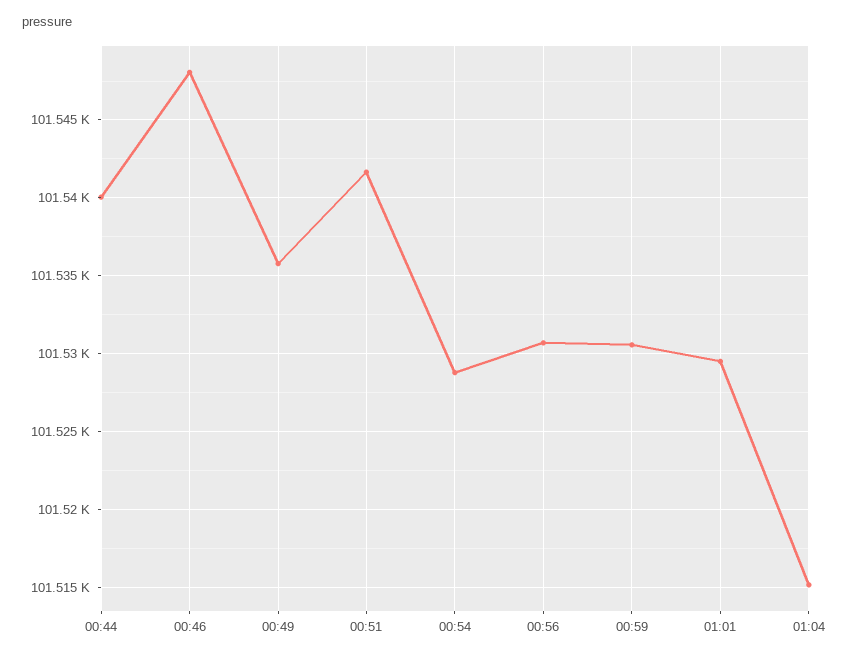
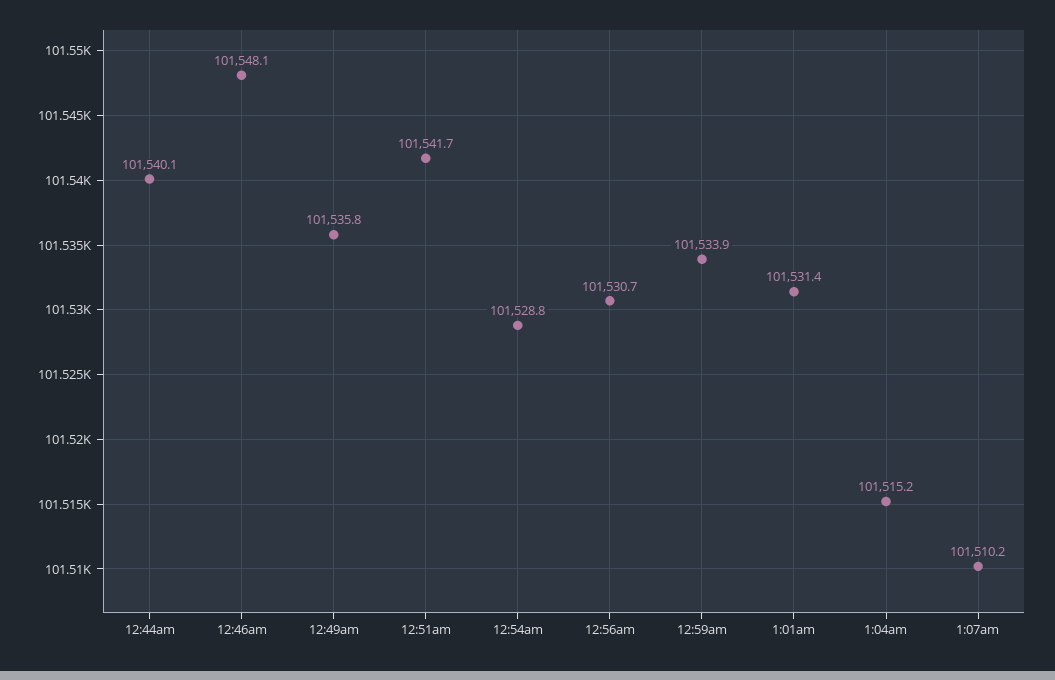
00:59: 101530.5 -> 101533.9
01:01: 101529.5 -> 101531.4
1:07am: none -> 101510.2

